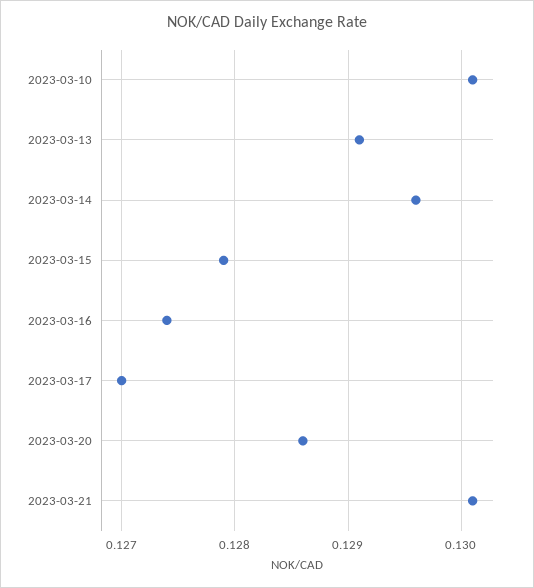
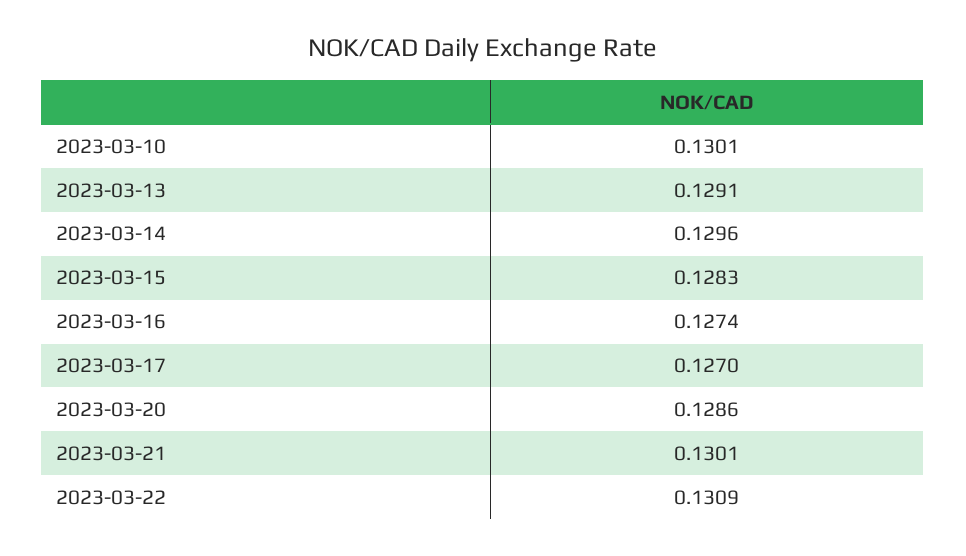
2023-03-15: 0.1279 -> 0.1283
2023-03-22: none -> 0.1309

